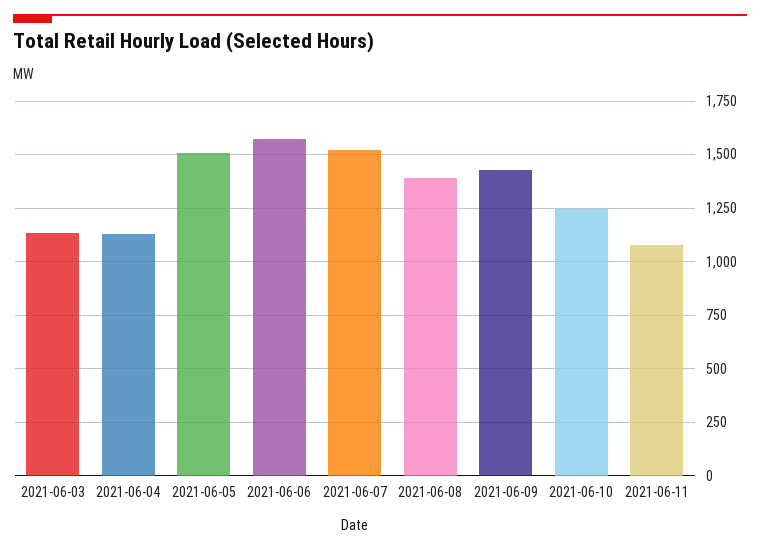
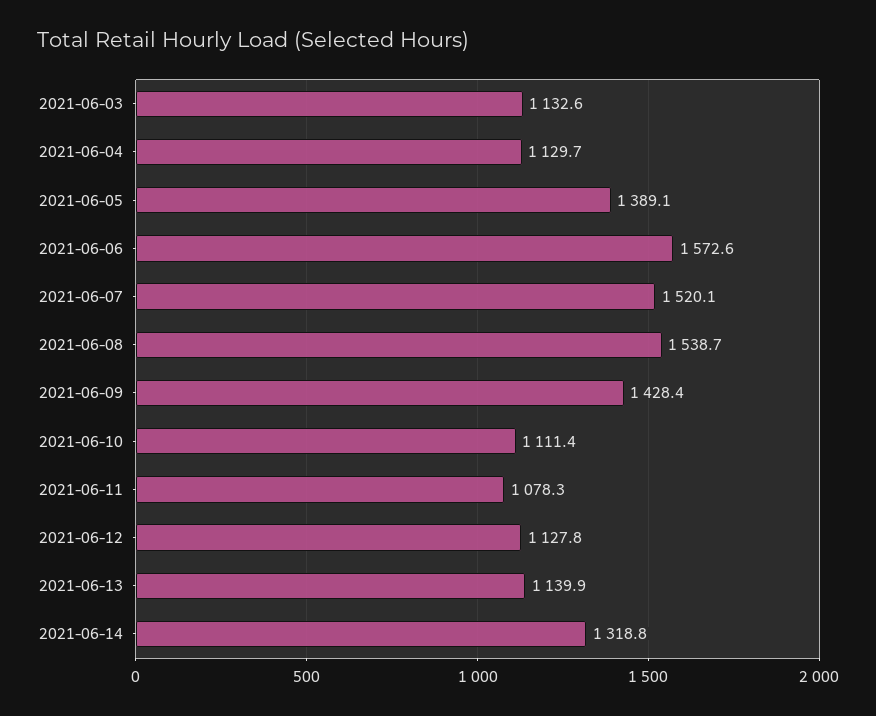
2021-06-05: 1500 -> 1389.1
2021-06-08: 1400 -> 1538.7
2021-06-10: 1250 -> 1111.4
2021-06-12: none -> 1127.8
2021-06-13: none -> 1139.9
2021-06-14: none -> 1318.8

